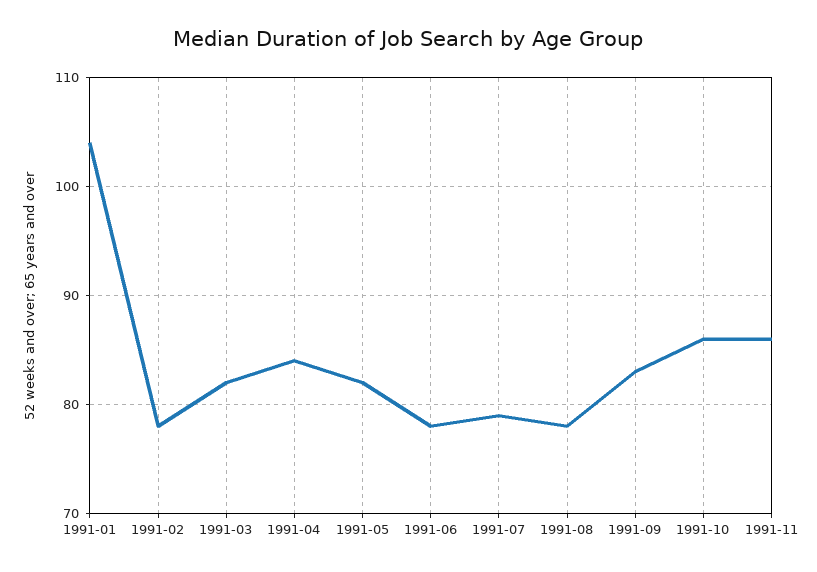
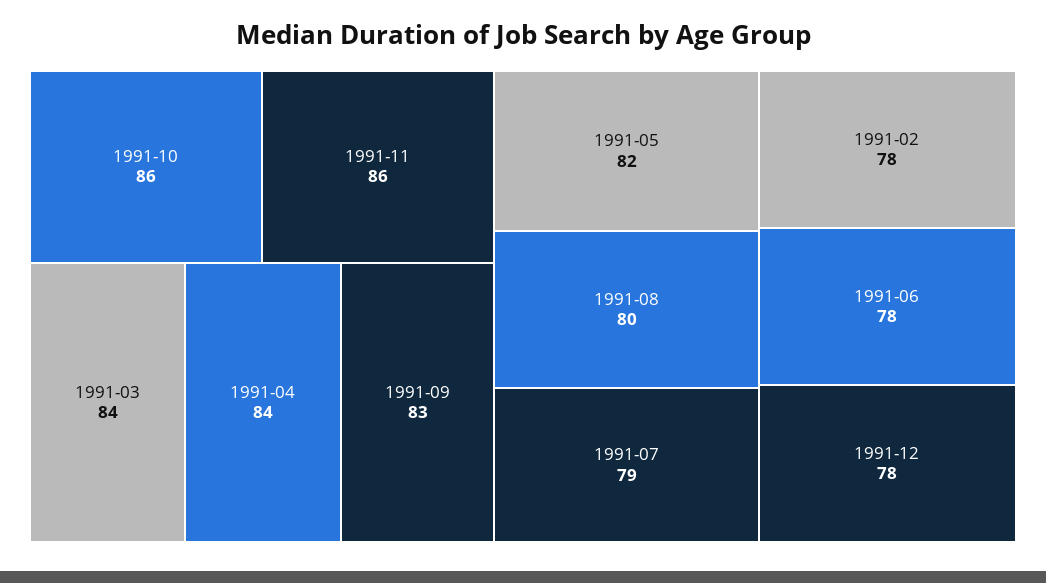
1991-01: 104 -> none
1991-03: 82 -> 84
1991-08: 78 -> 80
1991-12: none -> 78

